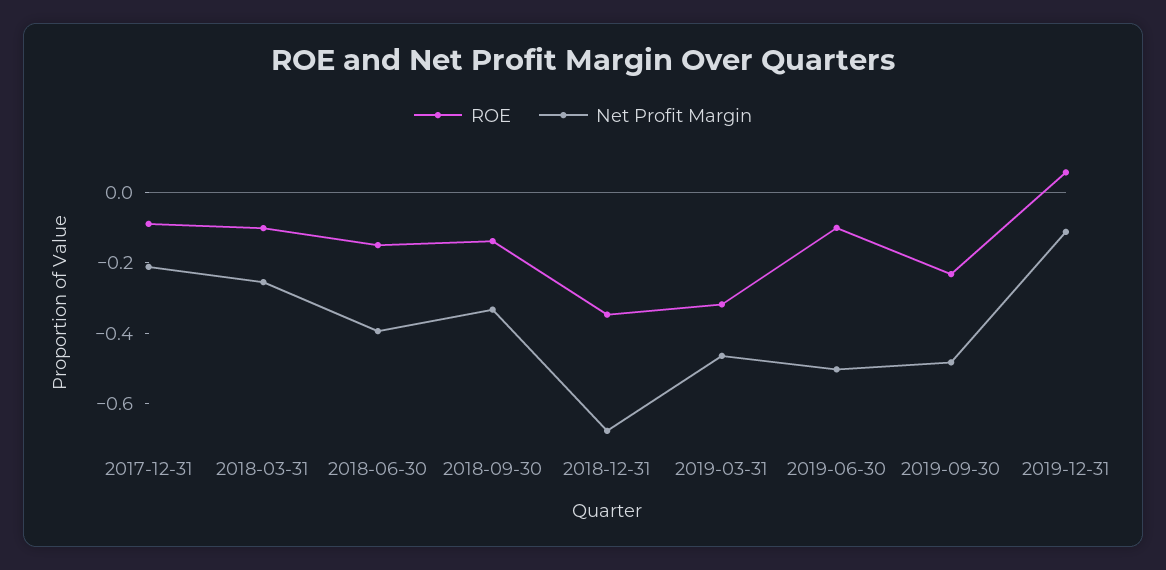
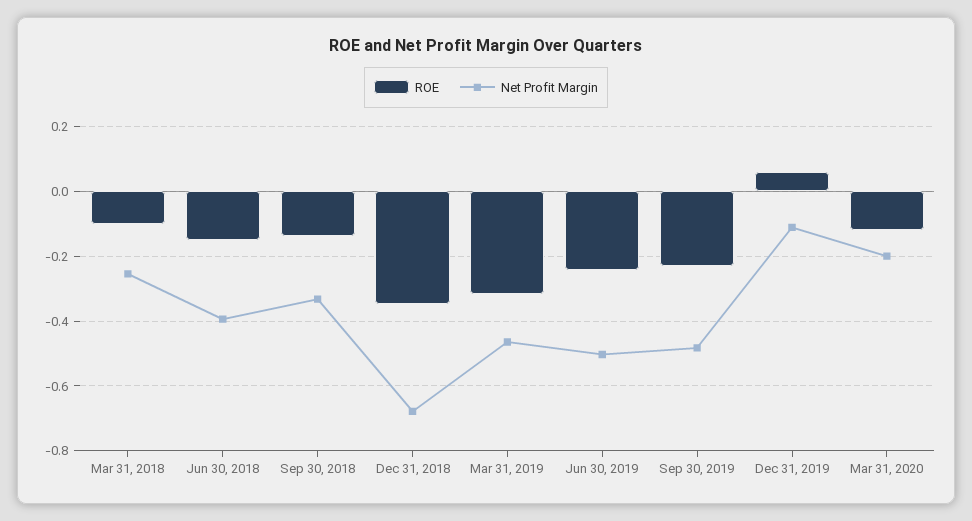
ROE, 2017-12-31: -0.1 -> none
Net Profit Margin, 2017-12-31: -0.2 -> none
ROE, 2019-06-30: -0.1 -> -0.24
ROE, Mar 31, 2020: none -> -0.12
Net Profit Margin, Mar 31, 2020: none -> -0.2

